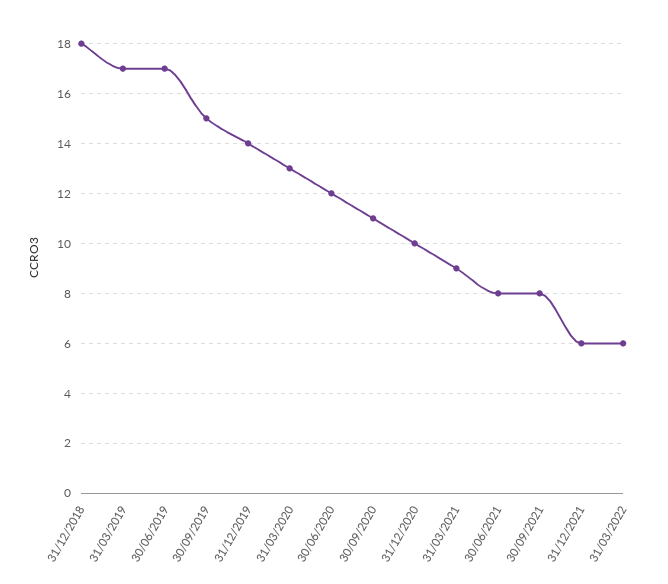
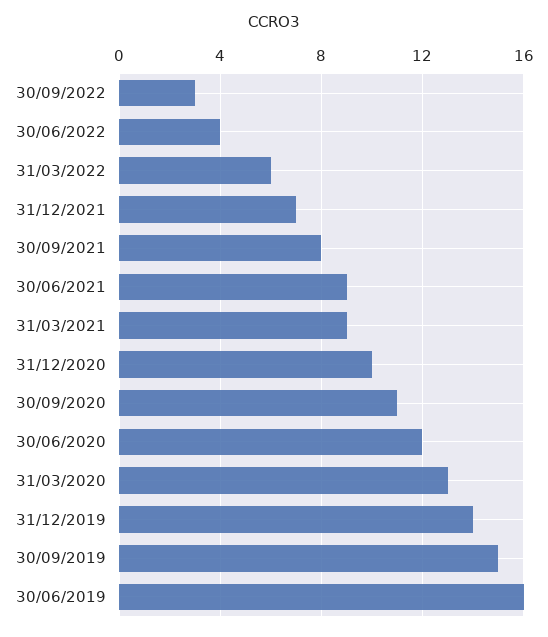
31/12/2018: 18 -> none
31/03/2019: 17 -> none
30/06/2019: 17 -> 16
30/06/2021: 8 -> 9
31/12/2021: 6 -> 7
30/09/2022: none -> 3
30/06/2022: none -> 4

